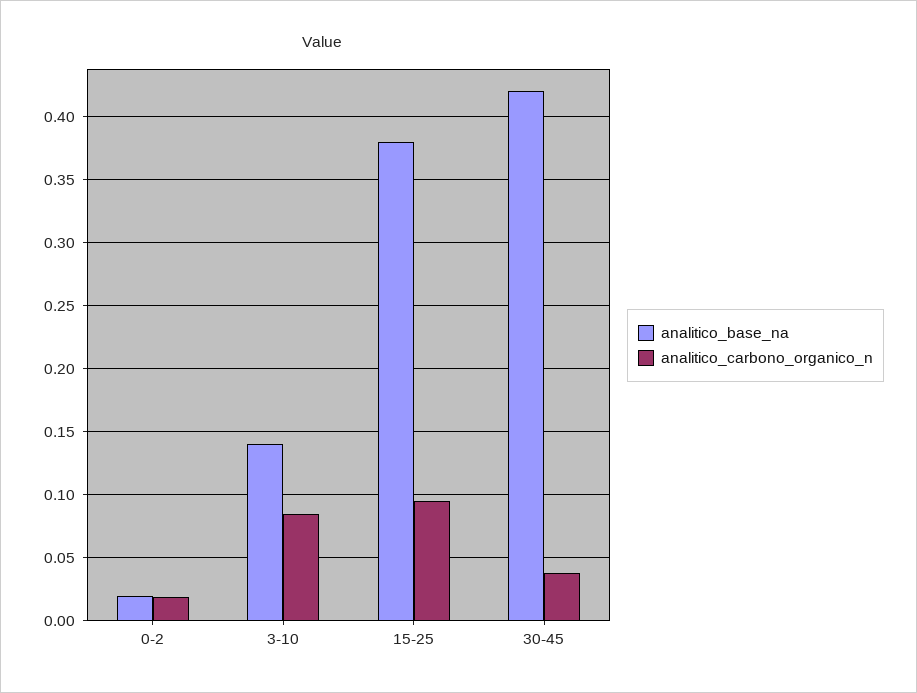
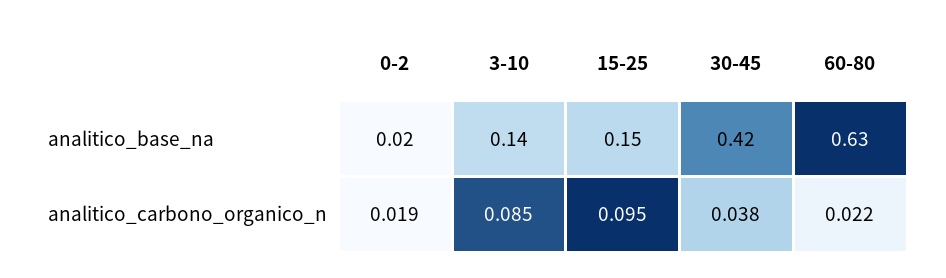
analitico_base_na, 15-25: 0.38 -> 0.15
analitico_base_na, 60-80: none -> 0.63
analitico_carbono_organico_n, 60-80: none -> 0.022

